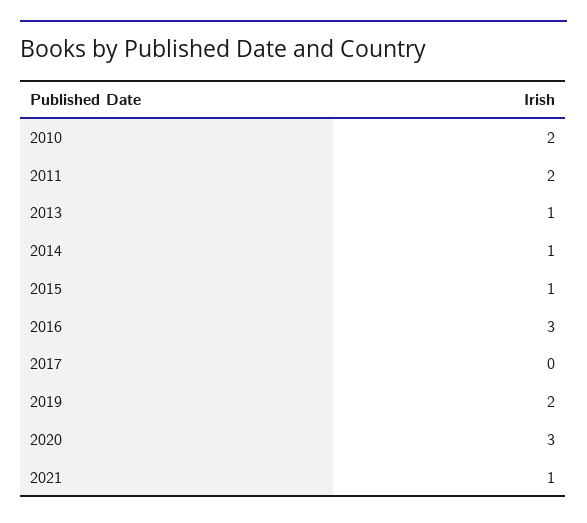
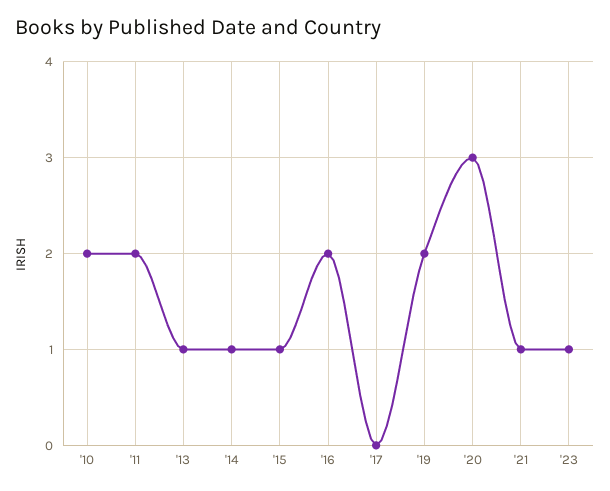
2016: 3 -> 2
'23: none -> 1

